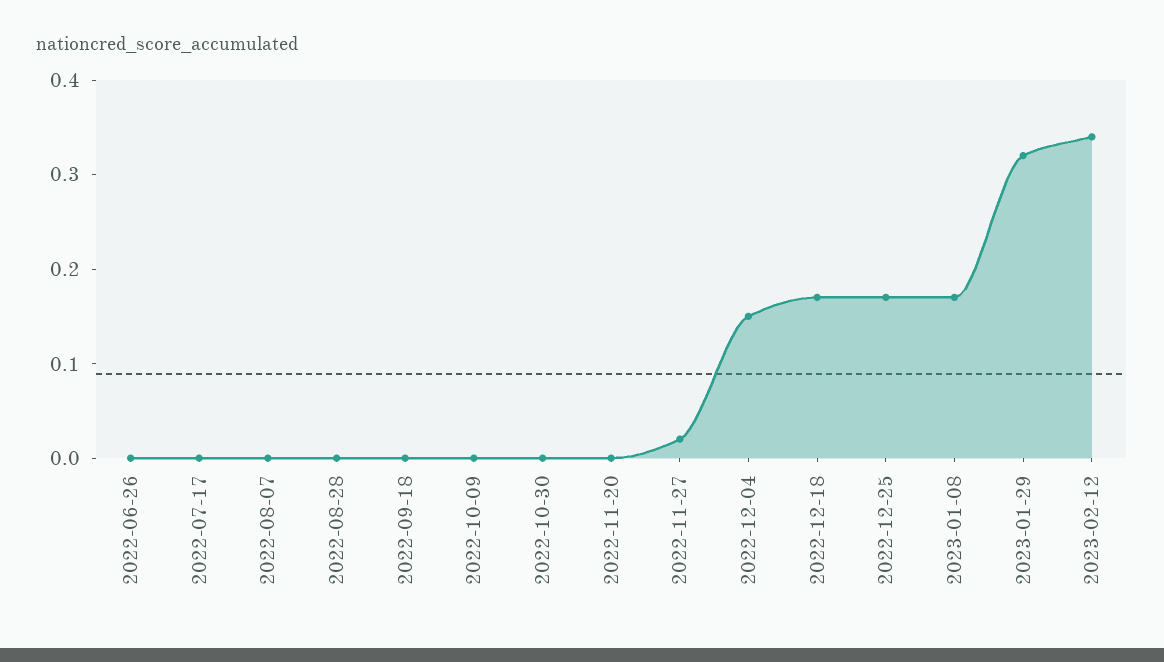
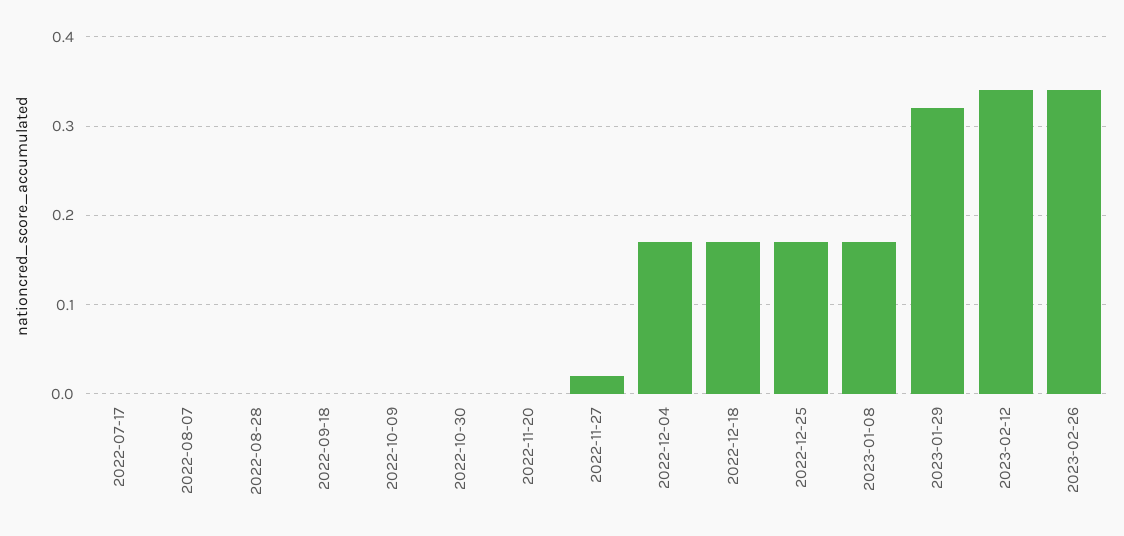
2022-06-26: 0 -> none
2022-12-04: 0.15 -> 0.17
2023-02-26: none -> 0.34

